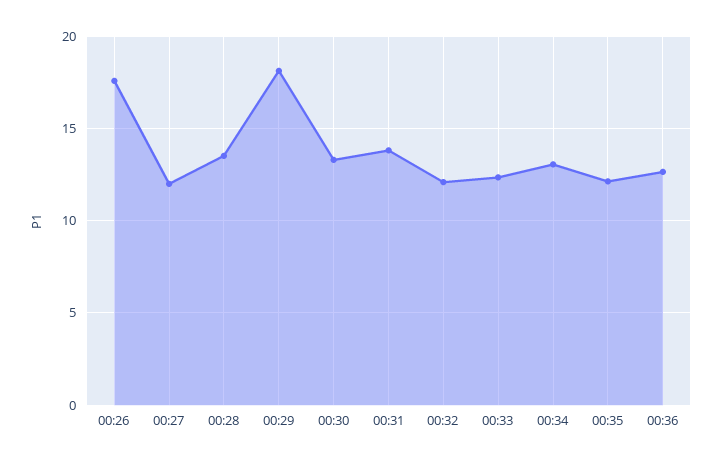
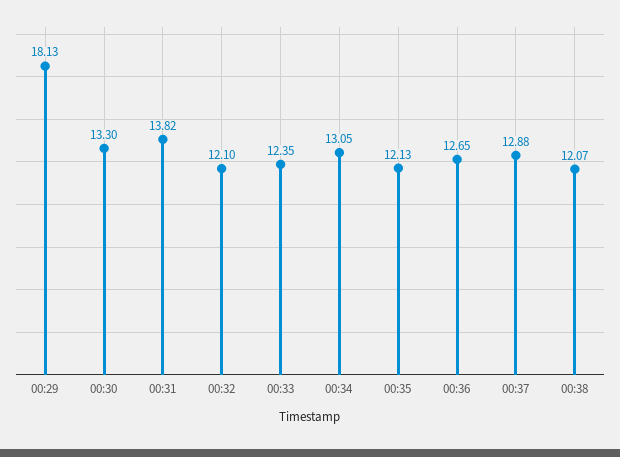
00:26: 17.5 -> none
00:27: 12 -> none
00:28: 13.5 -> none
00:37: none -> 12.88
00:38: none -> 12.07

